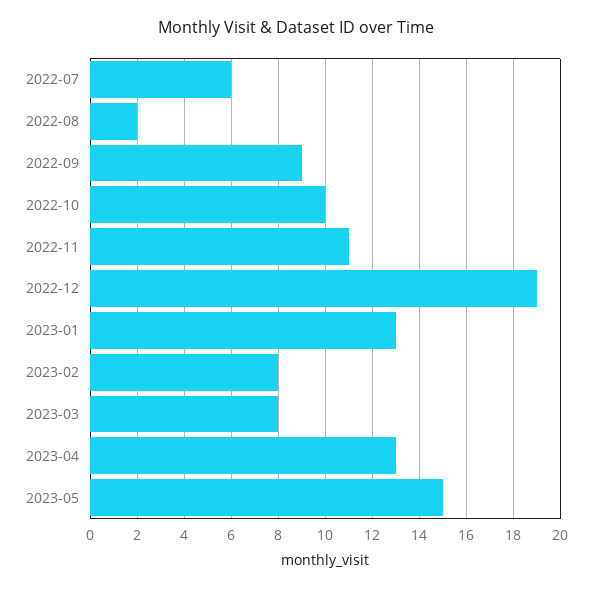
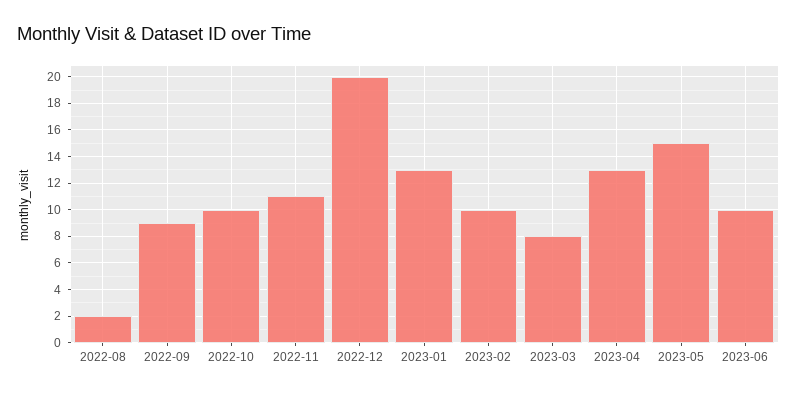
2022-07: 6 -> none
2022-12: 19 -> 20
2023-02: 8 -> 10
2023-06: none -> 10

